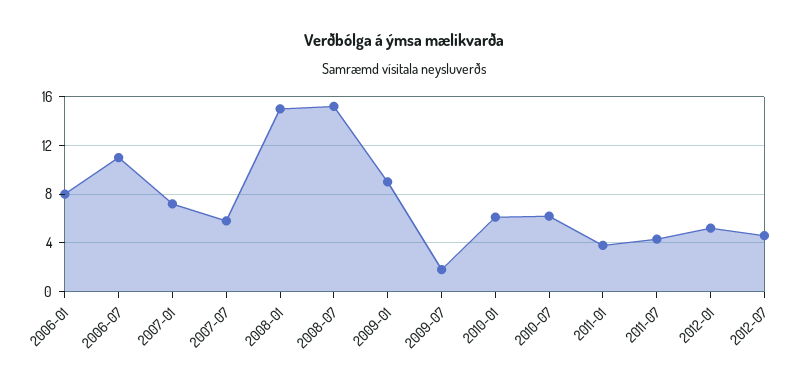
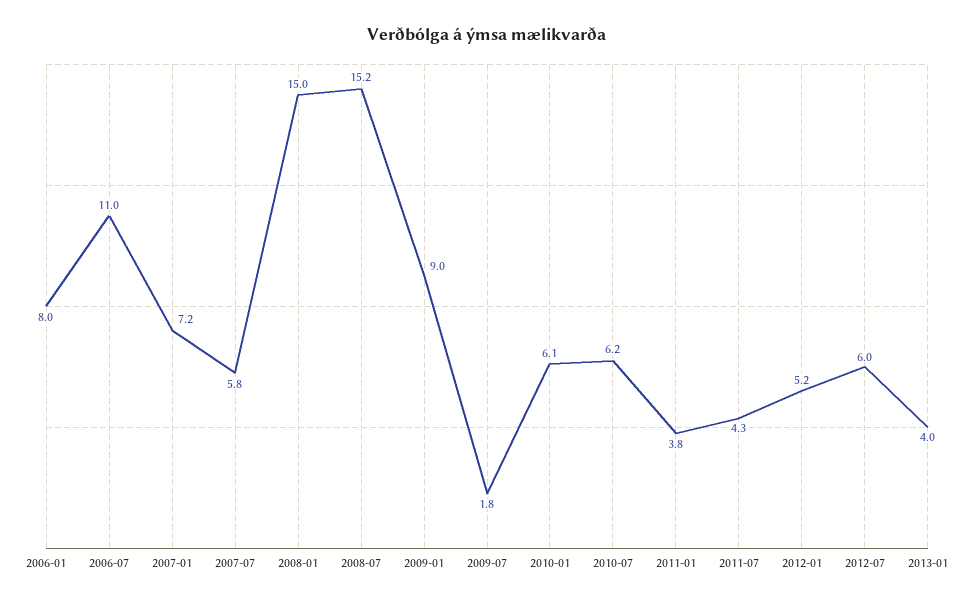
2012-07: 4.5 -> 6
2013-01: none -> 4

